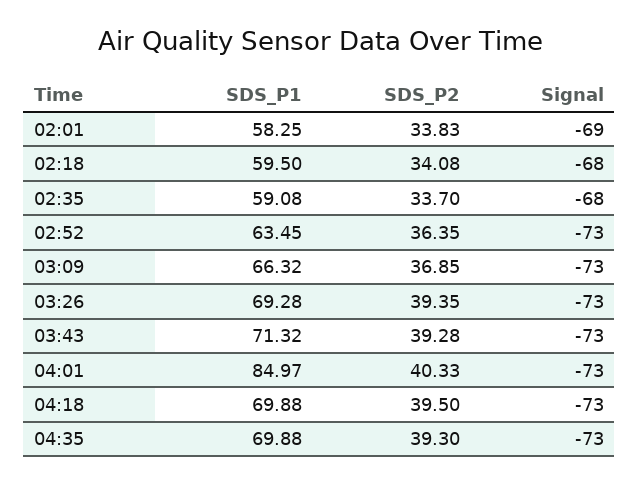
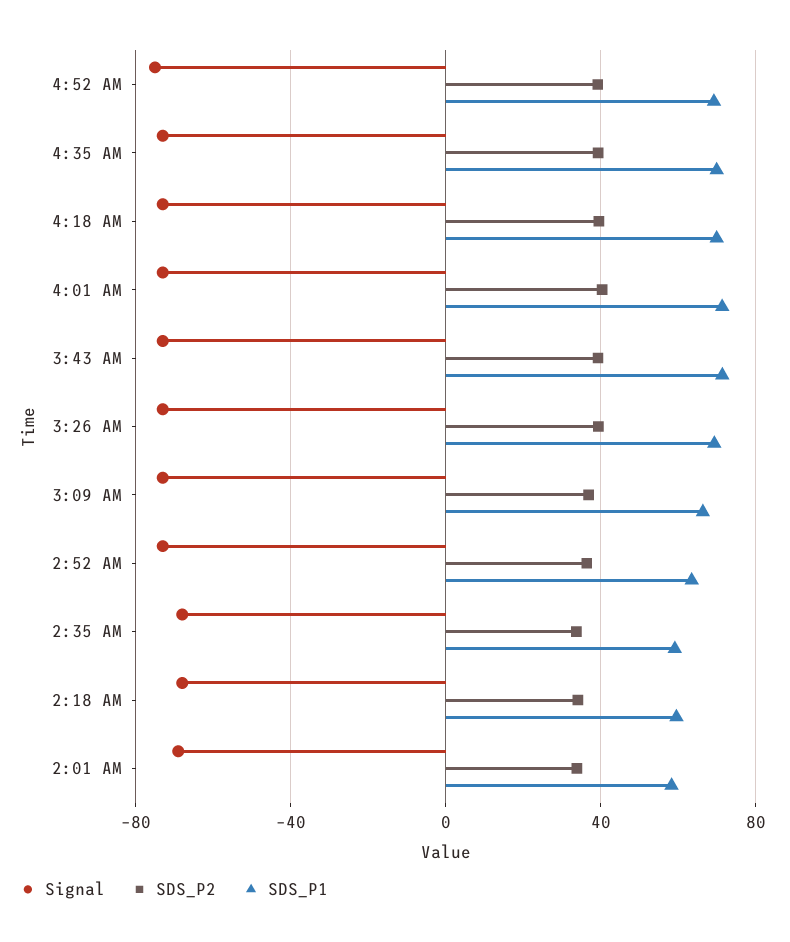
SDS_P1, 04:01: 84.97 -> 70
Signal, 4:52 AM: none -> -75
SDS_P2, 4:52 AM: none -> 40
SDS_P1, 4:52 AM: none -> 70

